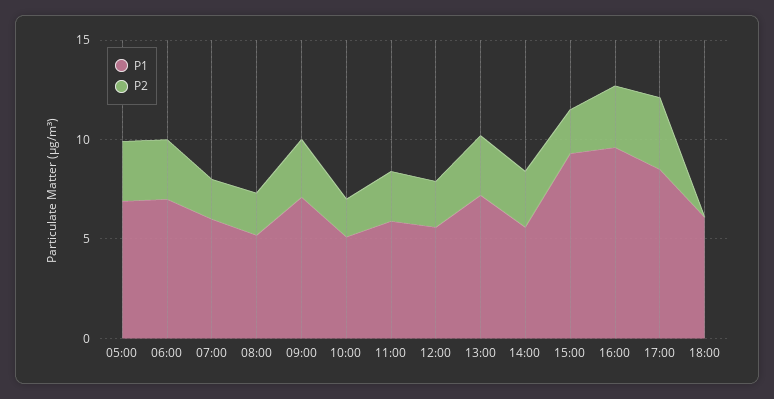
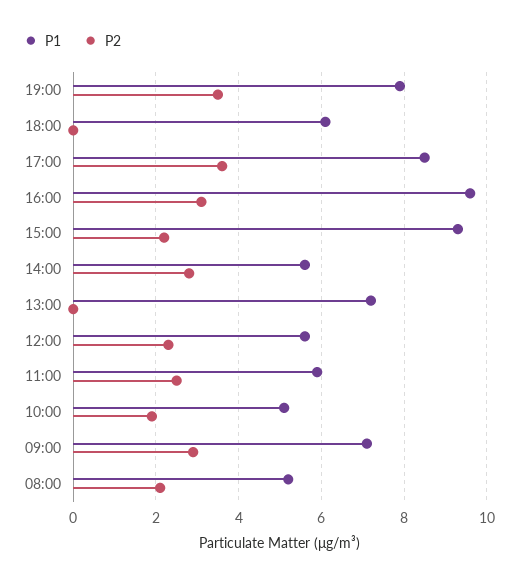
P1, 05:00: 7 -> none
P2, 05:00: 3 -> none
P1, 06:00: 7 -> none
P2, 06:00: 3 -> none
P1, 07:00: 6 -> none
P2, 07:00: 2 -> none
P2, 13:00: 3 -> 0
P1, 19:00: none -> 8
P2, 19:00: none -> 3.5

